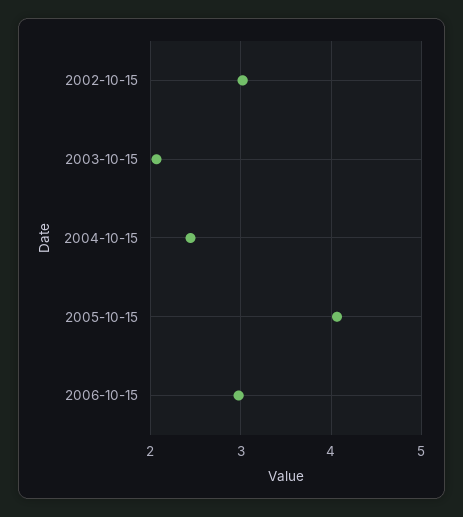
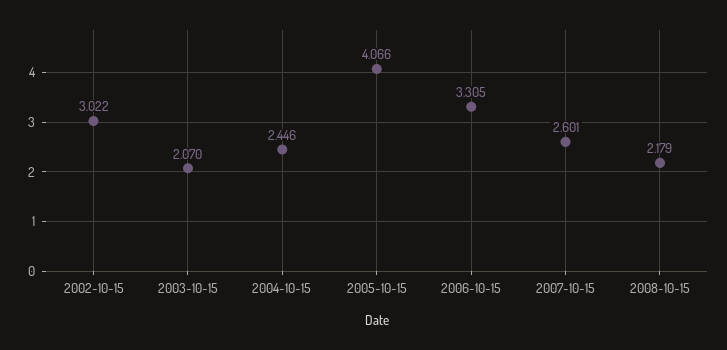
2006-10-15: 3 -> 3.305
2007-10-15: none -> 2.601
2008-10-15: none -> 2.179

